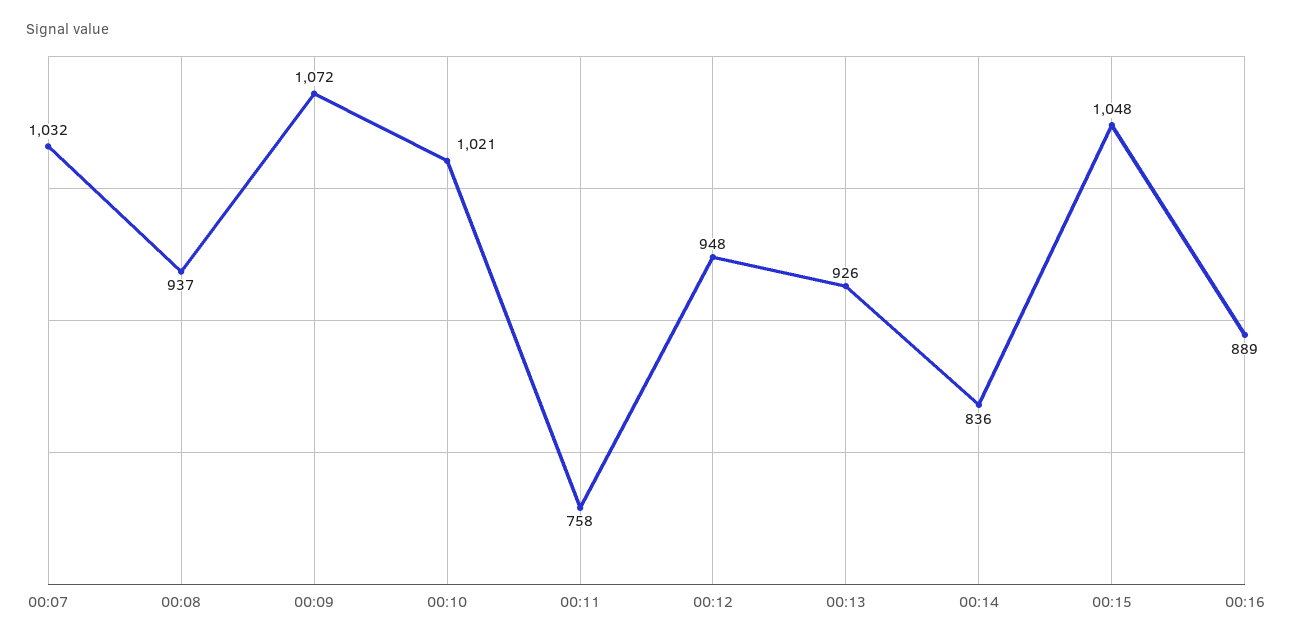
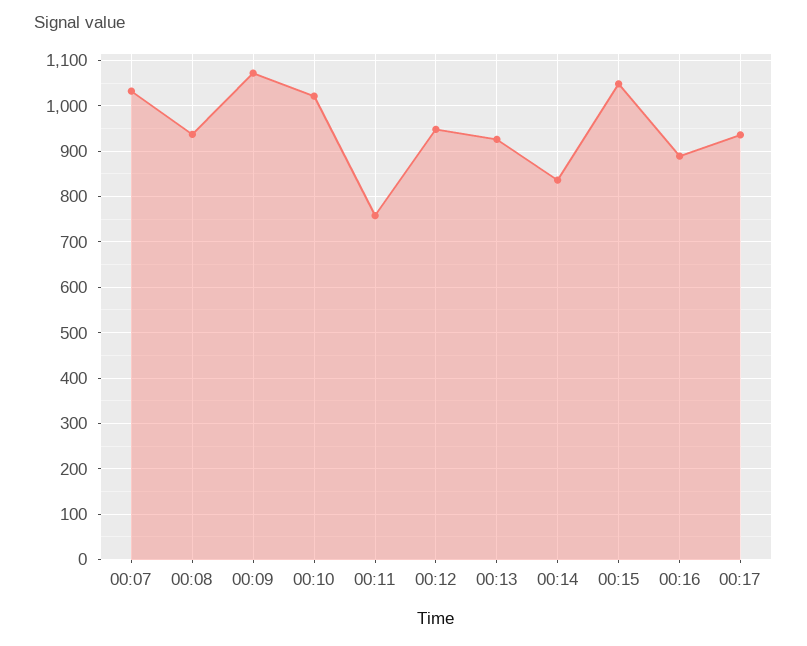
00:17: none -> 940

